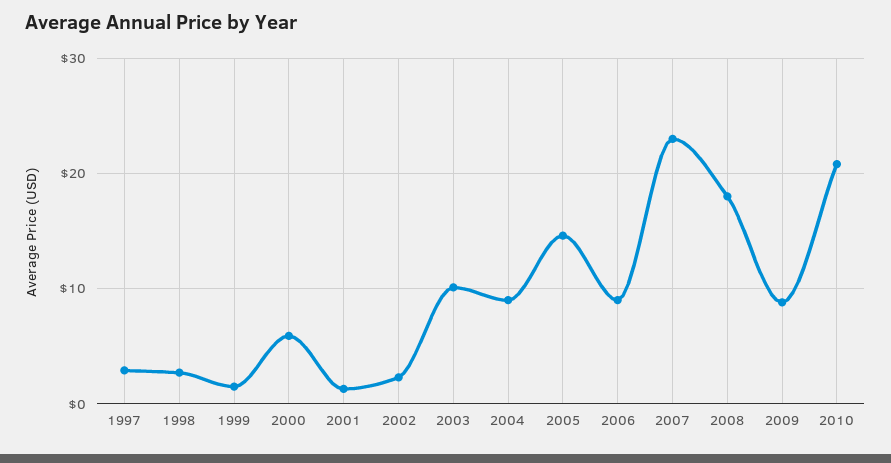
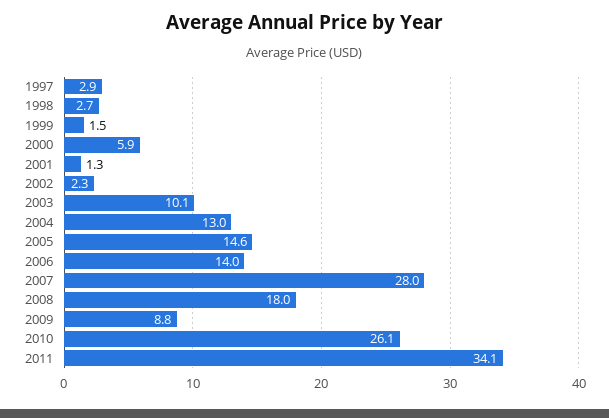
2004: 9 -> 13
2006: 9 -> 14
2007: 23 -> 28
2010: 21 -> 26.1
2011: none -> 34.1

